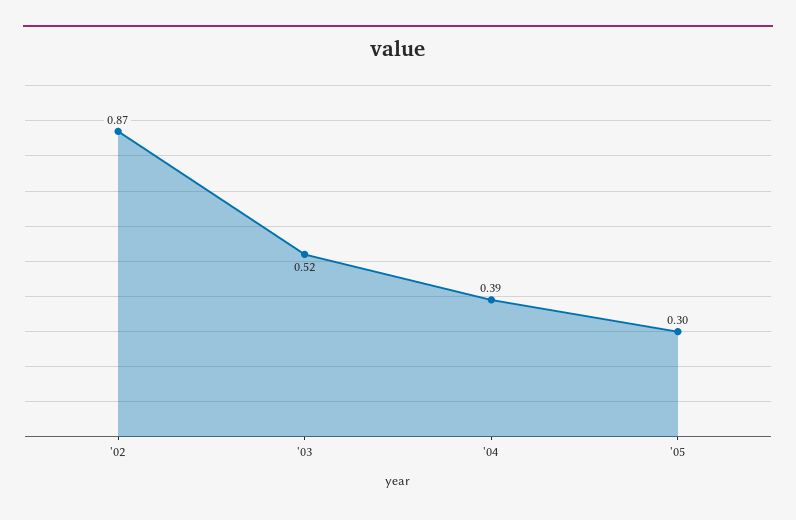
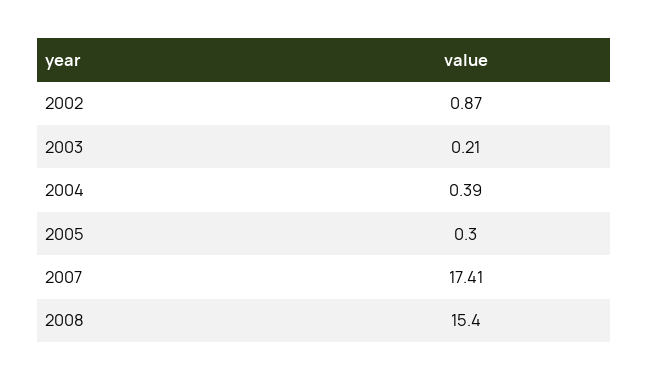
'03: 0.52 -> 0.21
2007: none -> 17.41
2008: none -> 15.4

